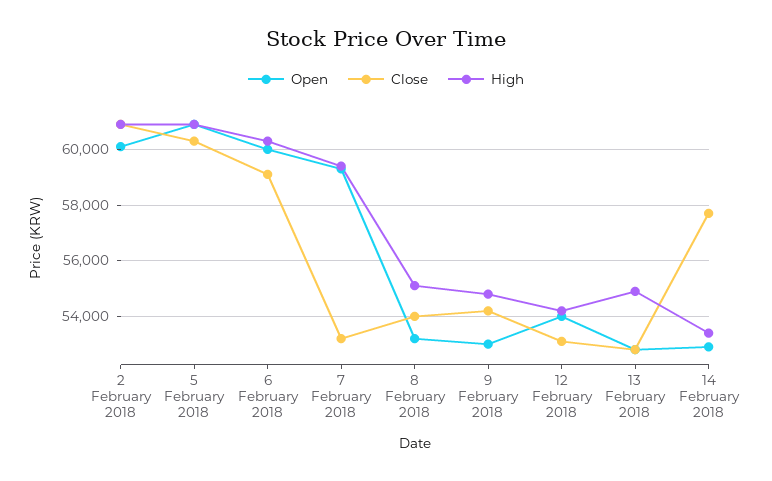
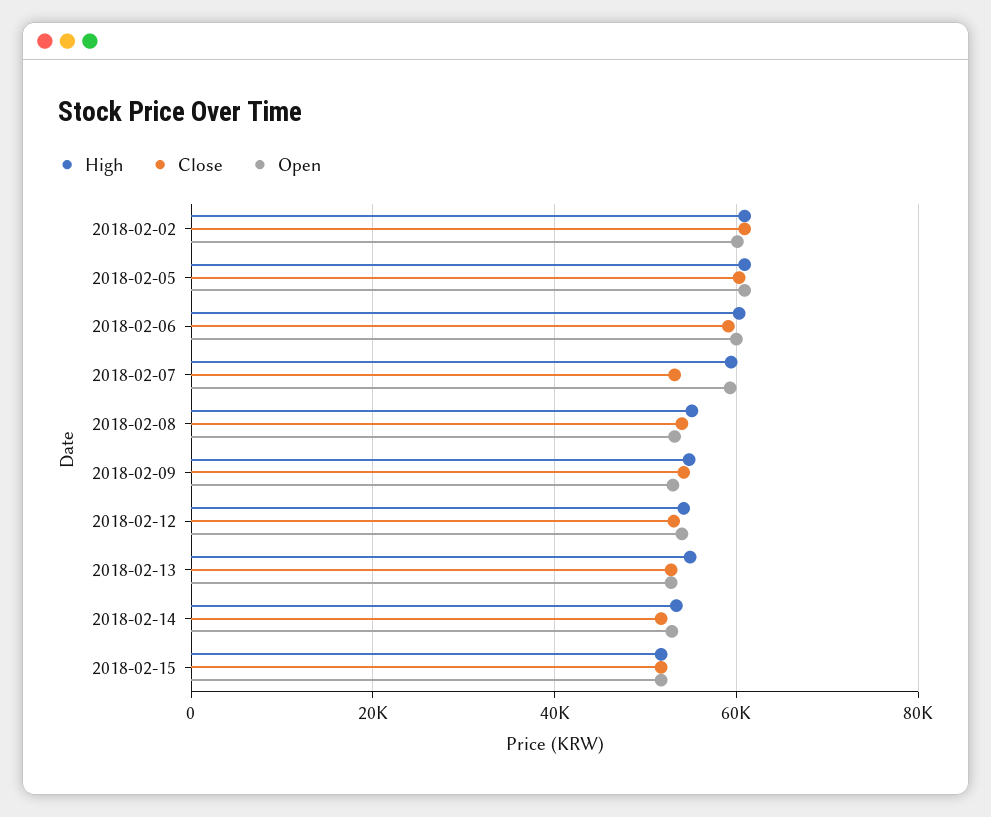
Close, 14 February 2018: 57750 -> 52000
High, 2018-02-15: none -> 52000
Close, 2018-02-15: none -> 52000
Open, 2018-02-15: none -> 52000

